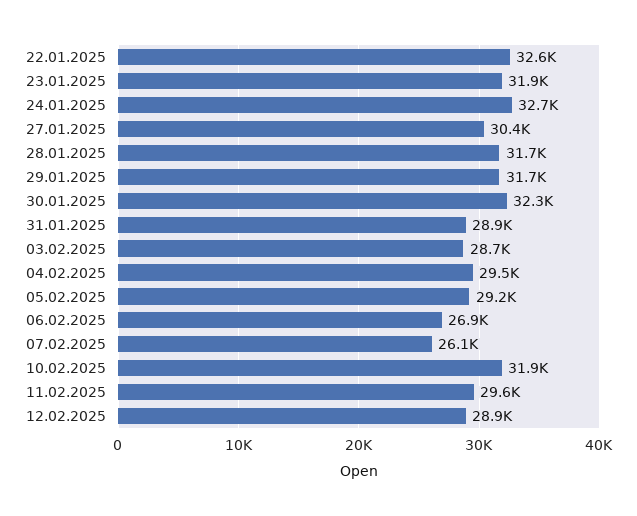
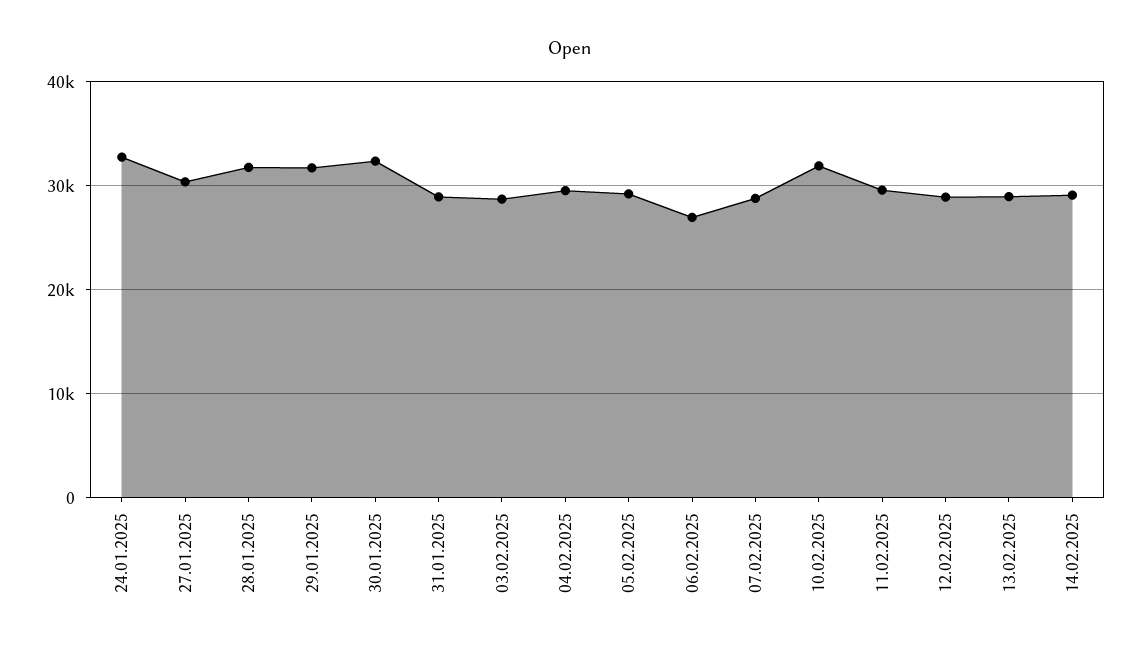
22.01.2025: 32600 -> none
23.01.2025: 31900 -> none
07.02.2025: 26100 -> 29000
13.02.2025: none -> 29000
14.02.2025: none -> 29000

